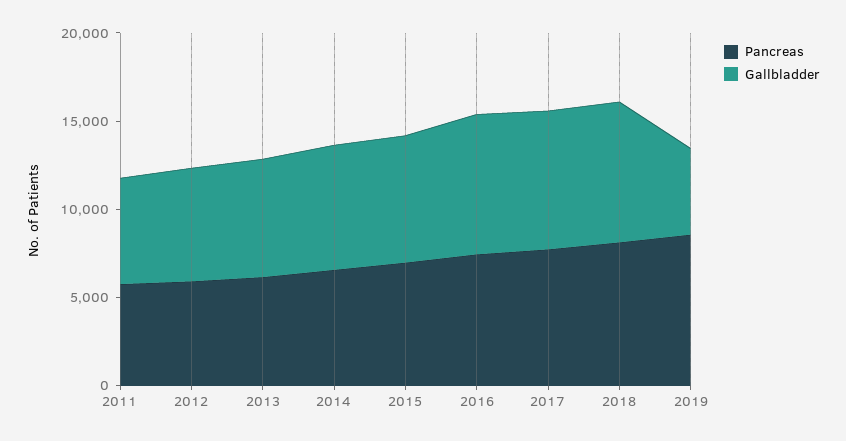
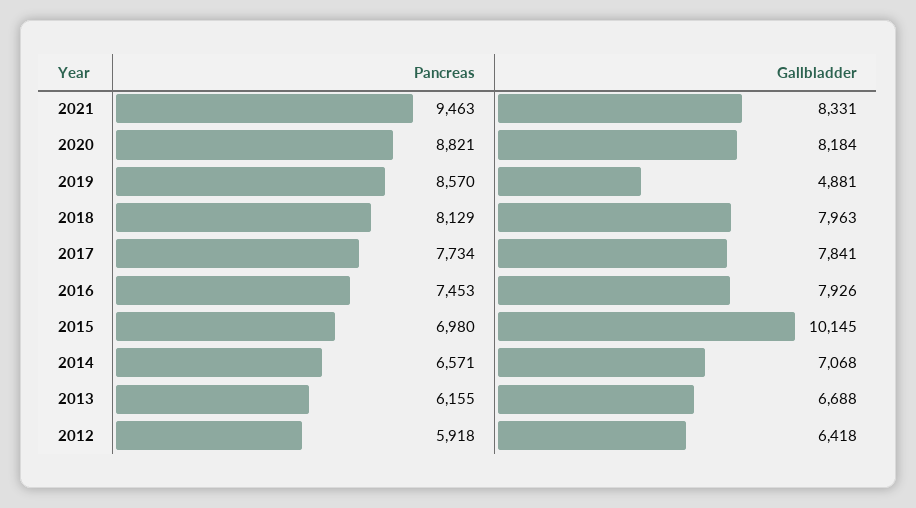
Pancreas, 2011: 6000 -> none
Gallbladder, 2011: 6000 -> none
Gallbladder, 2015: 7000 -> 10145
Pancreas, 2021: none -> 9463
Gallbladder, 2021: none -> 8331
Pancreas, 2020: none -> 8821
Gallbladder, 2020: none -> 8184

